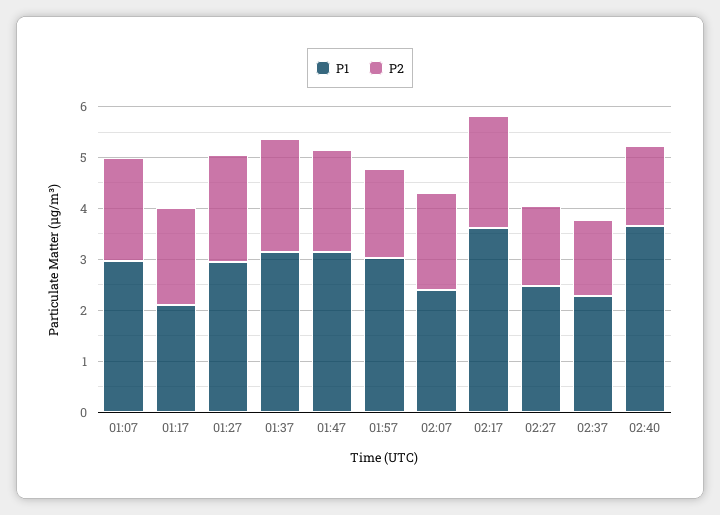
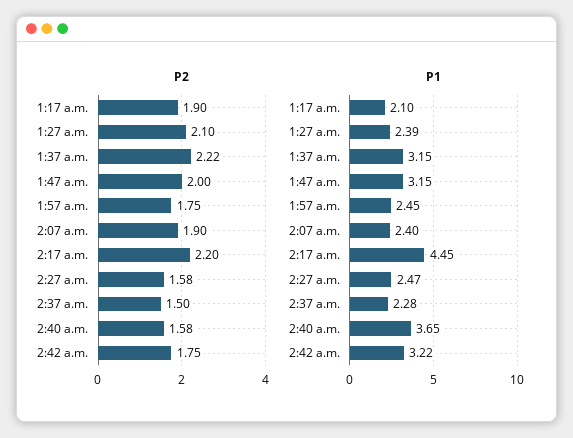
P1, 01:07: 3 -> none
P2, 01:07: 2 -> none
P1, 01:27: 3 -> 2.39
P1, 01:57: 3 -> 2.45
P1, 02:17: 3.6 -> 4.45
P2, 2:42 a.m.: none -> 1.75
P1, 2:42 a.m.: none -> 3.22

